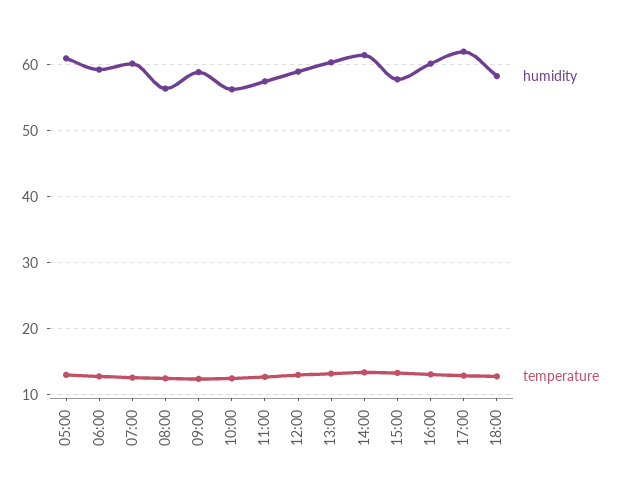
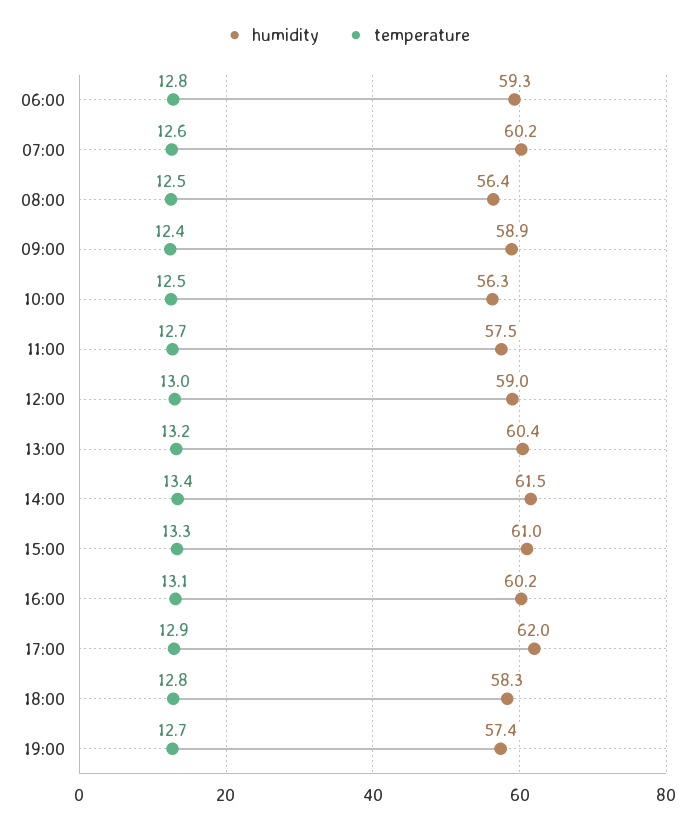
humidity, 05:00: 61 -> none
temperature, 05:00: 13 -> none
humidity, 15:00: 58 -> 61
humidity, 19:00: none -> 57.4
temperature, 19:00: none -> 12.7

